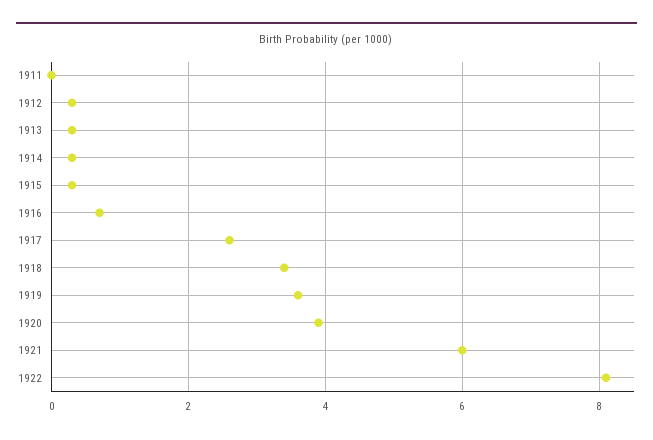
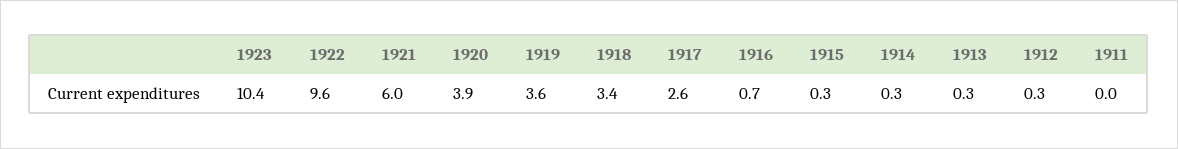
1922: 8 -> 9.6
1923: none -> 10.4

